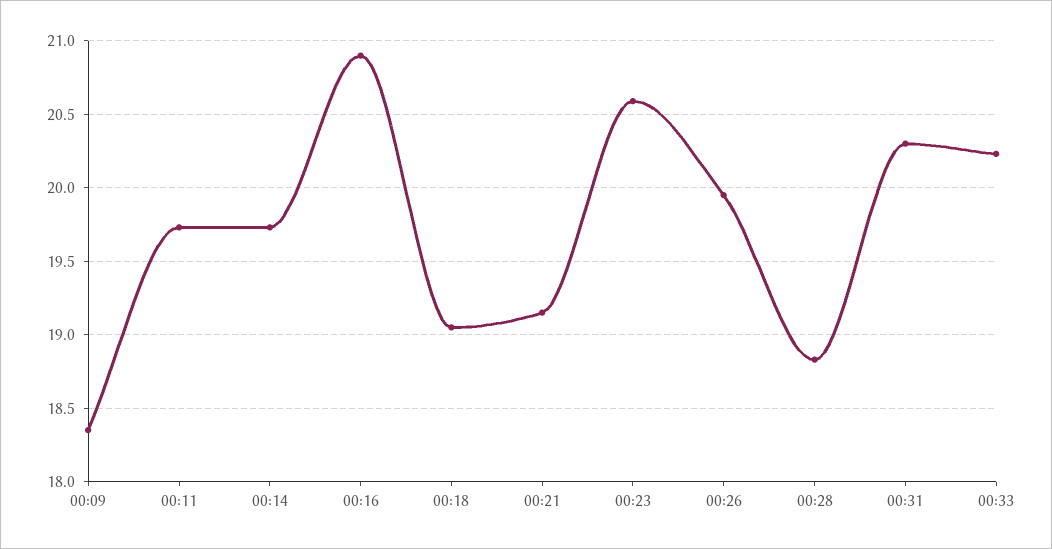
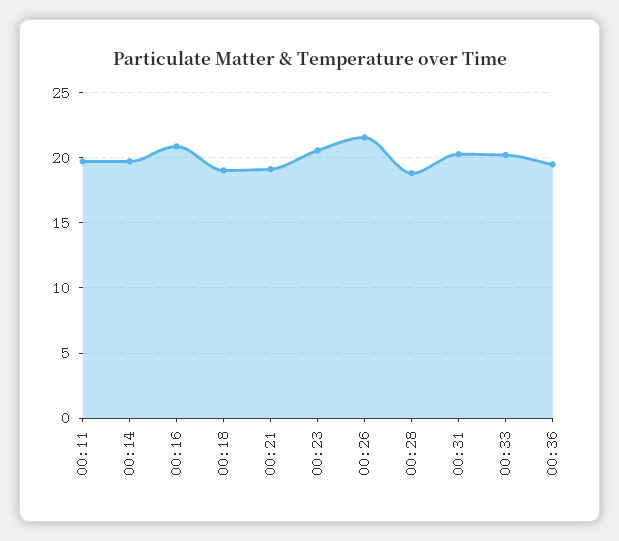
00:09: 18.35 -> none
00:26: 19.95 -> 21.5
00:36: none -> 19.5

